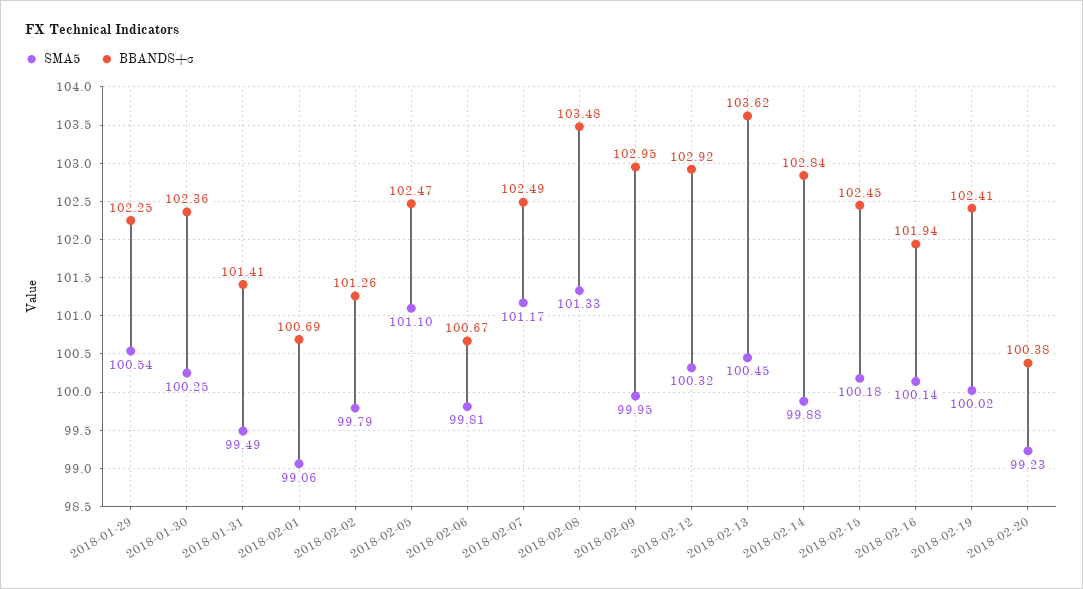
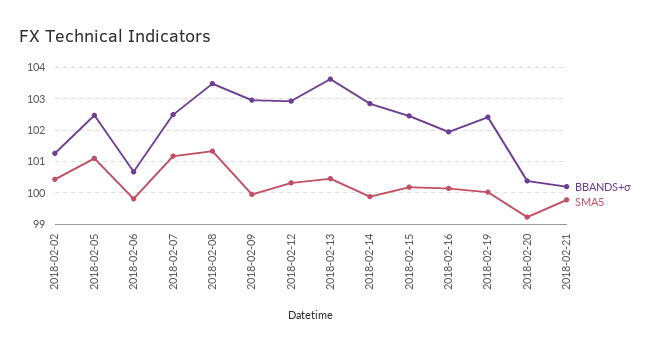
SMA5, 2018-01-29: 100.54 -> none
BBANDS+σ, 2018-01-29: 102.25 -> none
SMA5, 2018-01-30: 100.25 -> none
BBANDS+σ, 2018-01-30: 102.36 -> none
SMA5, 2018-01-31: 99.49 -> none
BBANDS+σ, 2018-01-31: 101.41 -> none
SMA5, 2018-02-01: 99.06 -> none
BBANDS+σ, 2018-02-01: 100.69 -> none
SMA5, 2018-02-02: 99.79 -> 100.4
BBANDS+σ, 2018-02-21: none -> 100.2
SMA5, 2018-02-21: none -> 99.8

